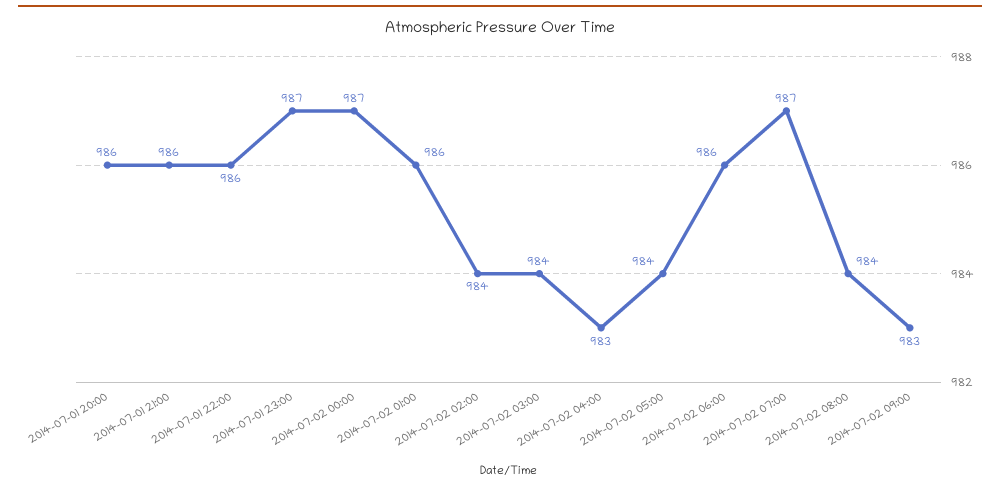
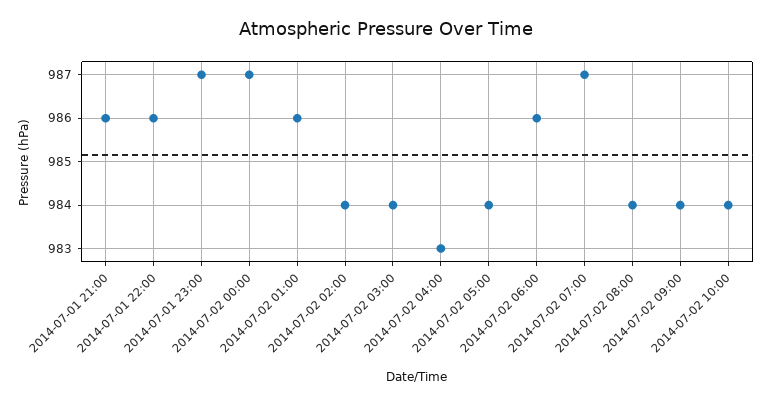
2014-07-01 20:00: 986 -> none
2014-07-02 09:00: 983 -> 984
2014-07-02 10:00: none -> 984

